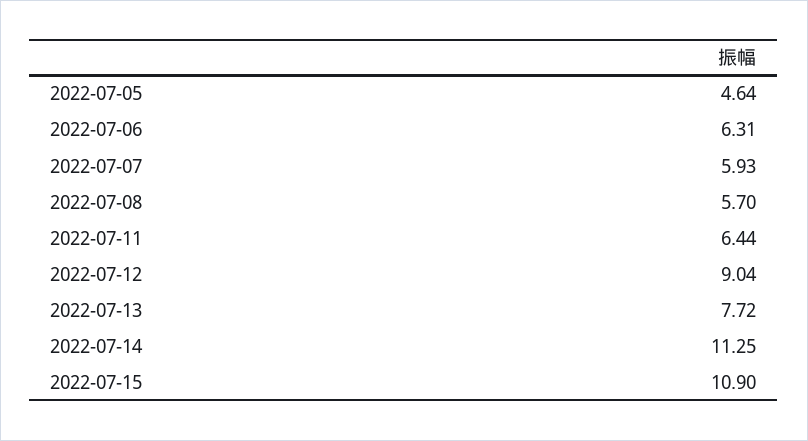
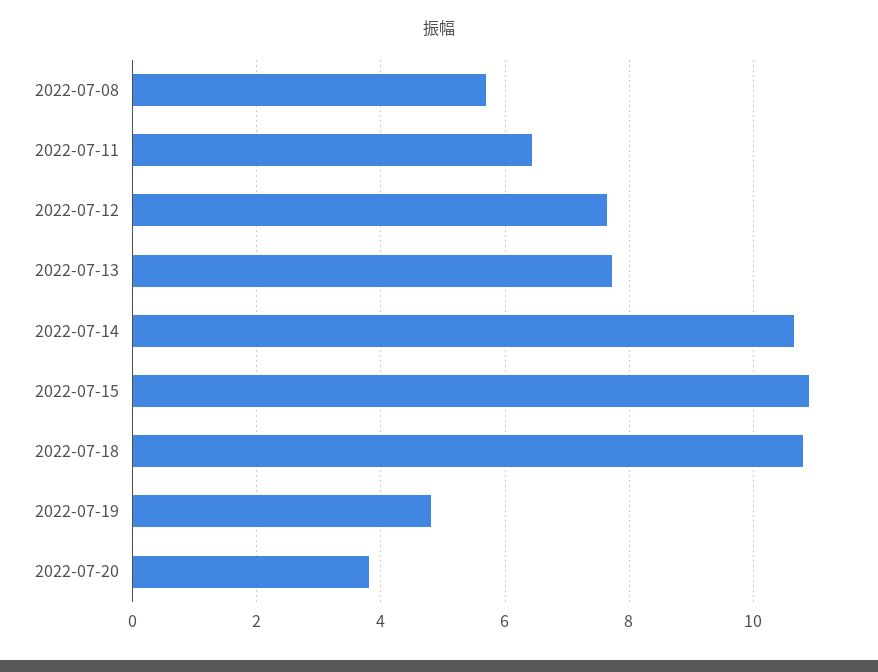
2022-07-05: 4.64 -> none
2022-07-06: 6.31 -> none
2022-07-07: 5.93 -> none
2022-07-12: 9.04 -> 7.6
2022-07-14: 11.25 -> 10.6
2022-07-18: none -> 10.8
2022-07-19: none -> 4.8
2022-07-20: none -> 3.8

